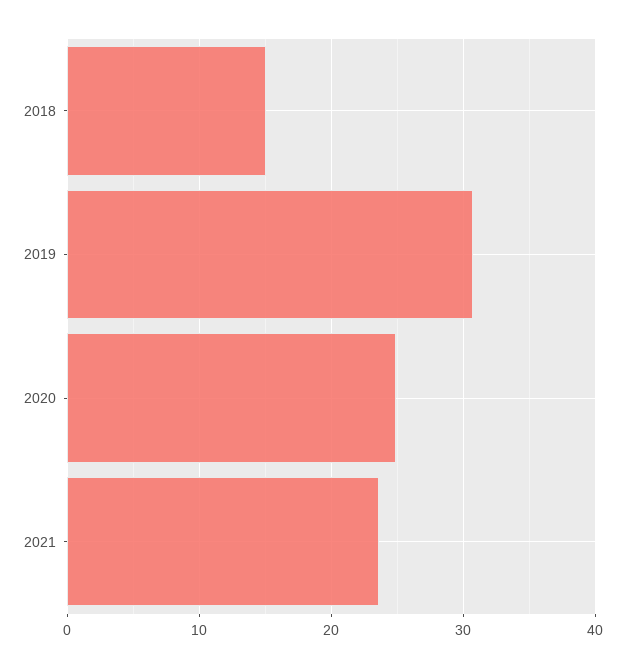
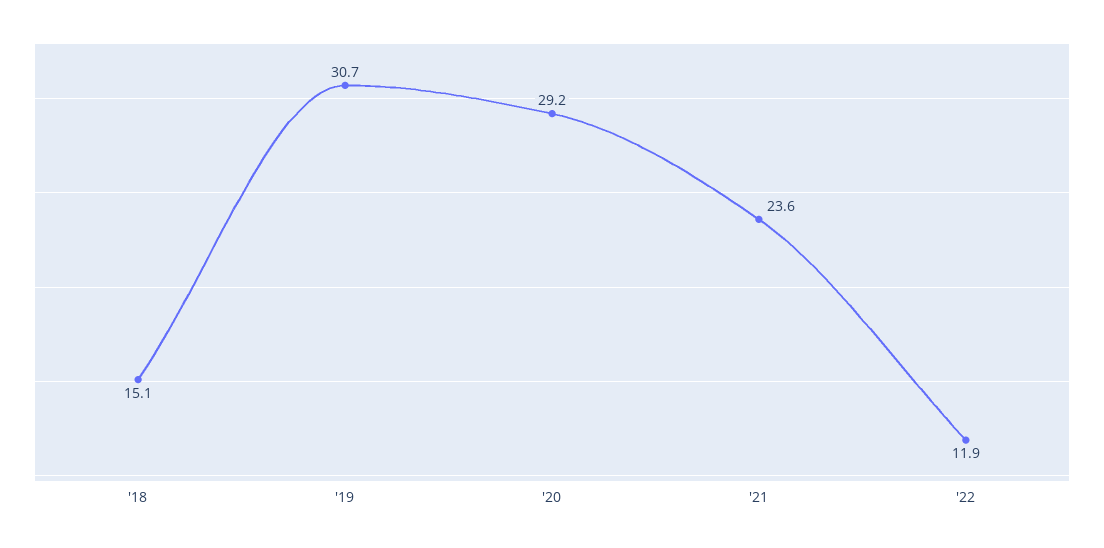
2020: 25 -> 29.2
'22: none -> 11.9

